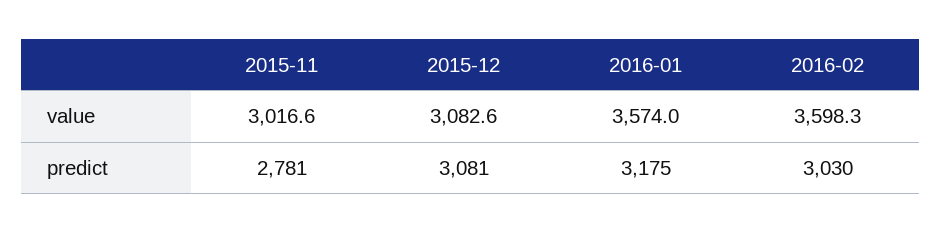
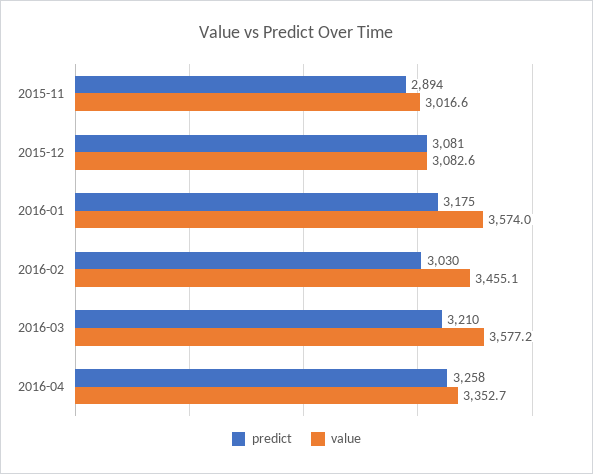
value, 2016-02: 3598.3 -> 3455.1
predict, 2015-11: 2781 -> 2894
predict, 2016-03: none -> 3210
value, 2016-03: none -> 3577.2
predict, 2016-04: none -> 3258
value, 2016-04: none -> 3352.7

